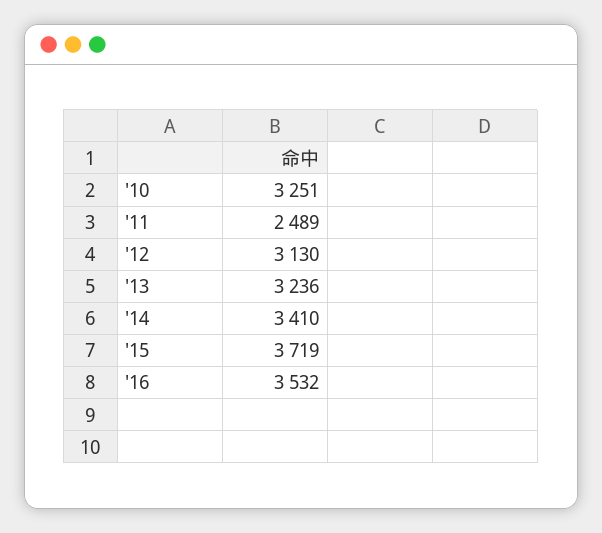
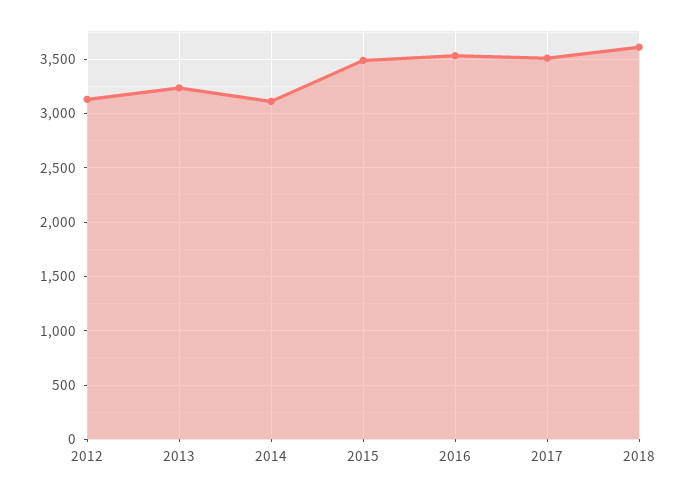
'10: 3251 -> none
'11: 2489 -> none
'14: 3410 -> 3100
'15: 3719 -> 3500
2017: none -> 3500
2018: none -> 3600

